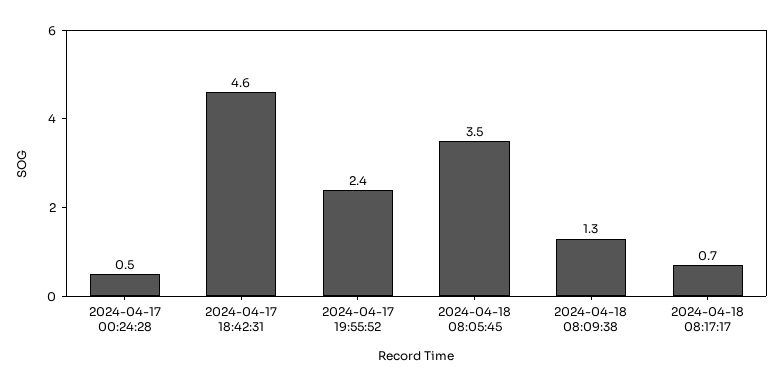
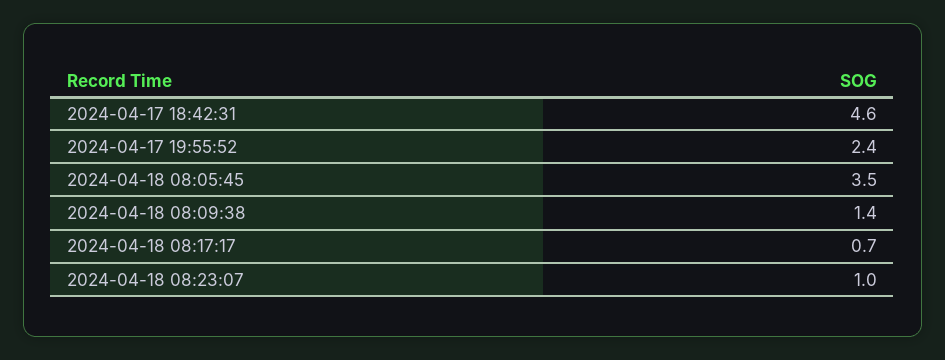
2024-04-17 00:24:28: 0.5 -> none
2024-04-18 08:09:38: 1.3 -> 1.4
2024-04-18 08:23:07: none -> 1

